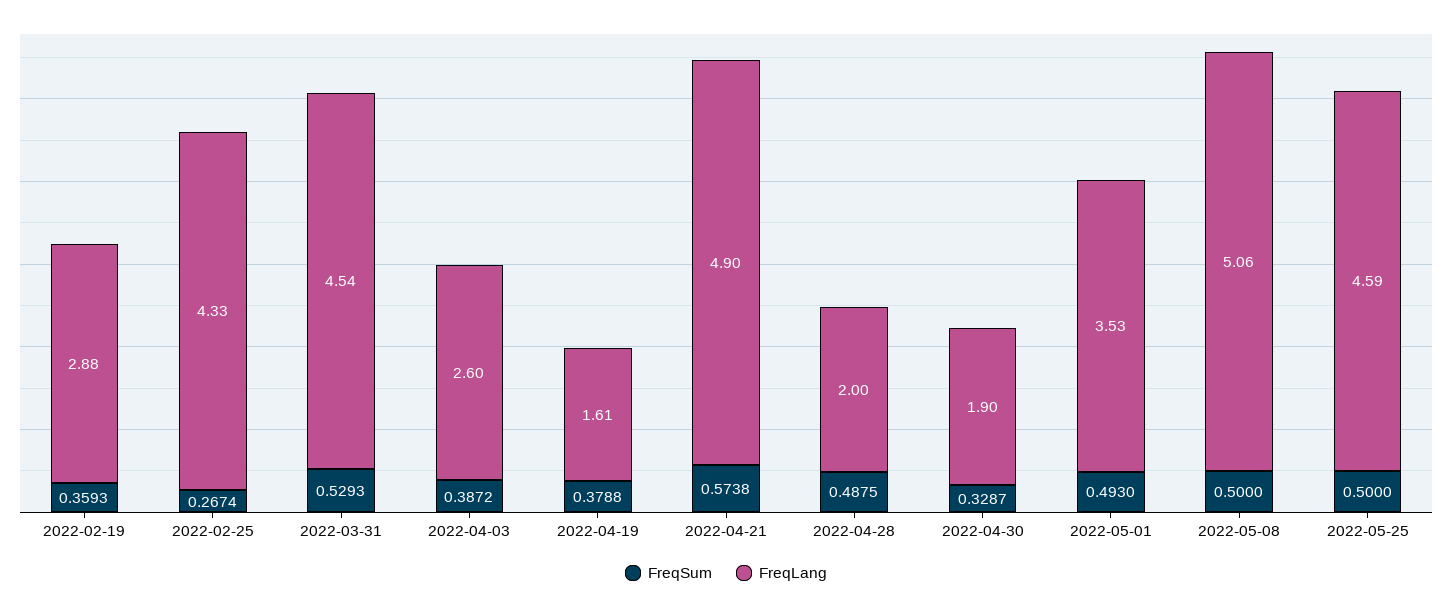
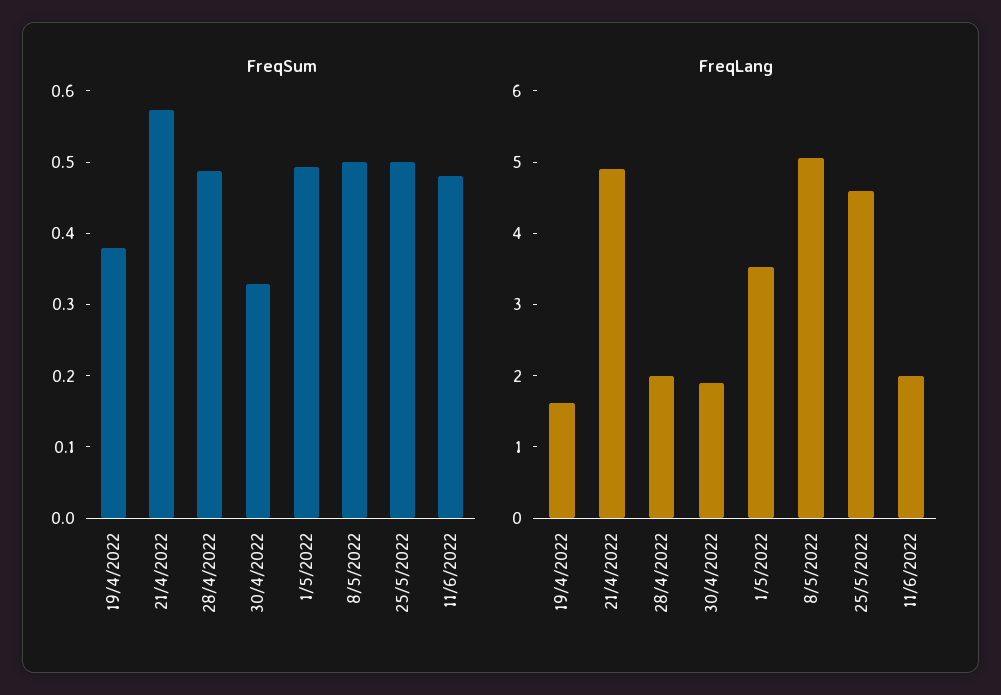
FreqSum, 2022-02-19: 0.3593 -> none
FreqLang, 2022-02-19: 2.88 -> none
FreqSum, 2022-02-25: 0.2674 -> none
FreqLang, 2022-02-25: 4.33 -> none
FreqSum, 2022-03-31: 0.5293 -> none
FreqLang, 2022-03-31: 4.54 -> none
FreqSum, 2022-04-03: 0.3872 -> none
FreqLang, 2022-04-03: 2.6 -> none
FreqSum, 11/6/2022: none -> 0.48
FreqLang, 11/6/2022: none -> 2

